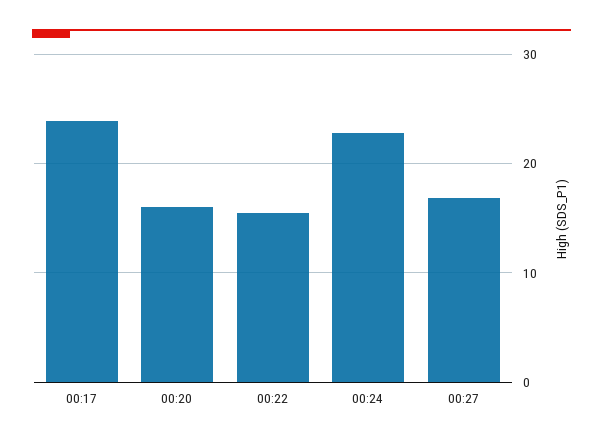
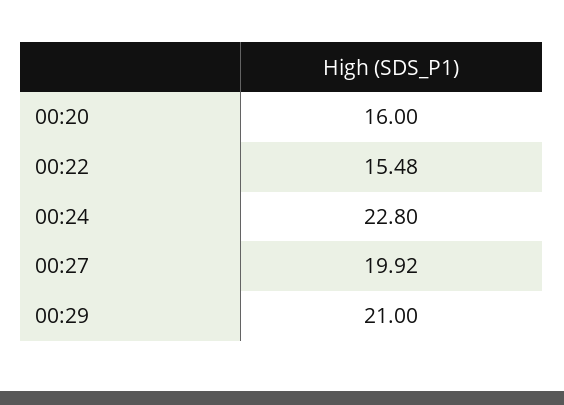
00:17: 24 -> none
00:27: 17 -> 19.92
00:29: none -> 21

